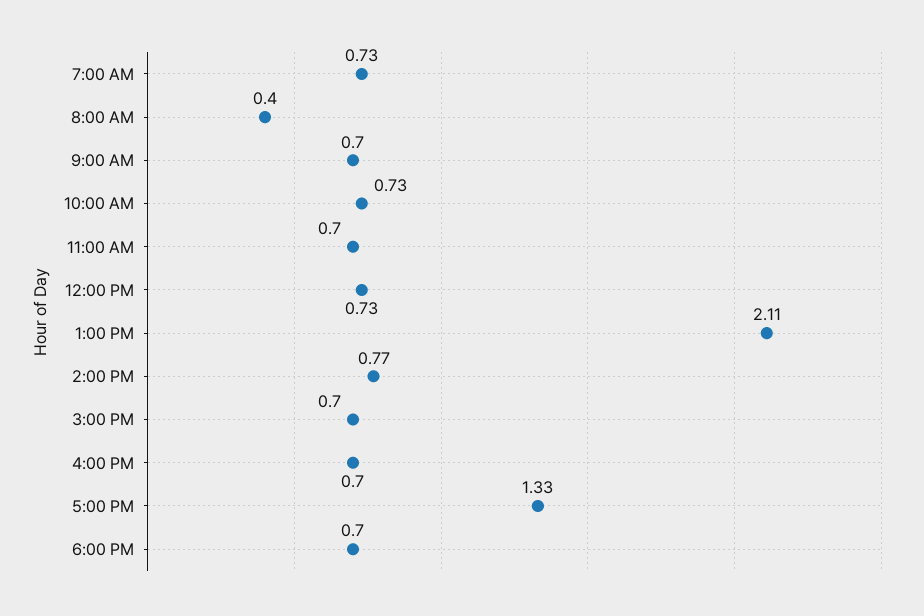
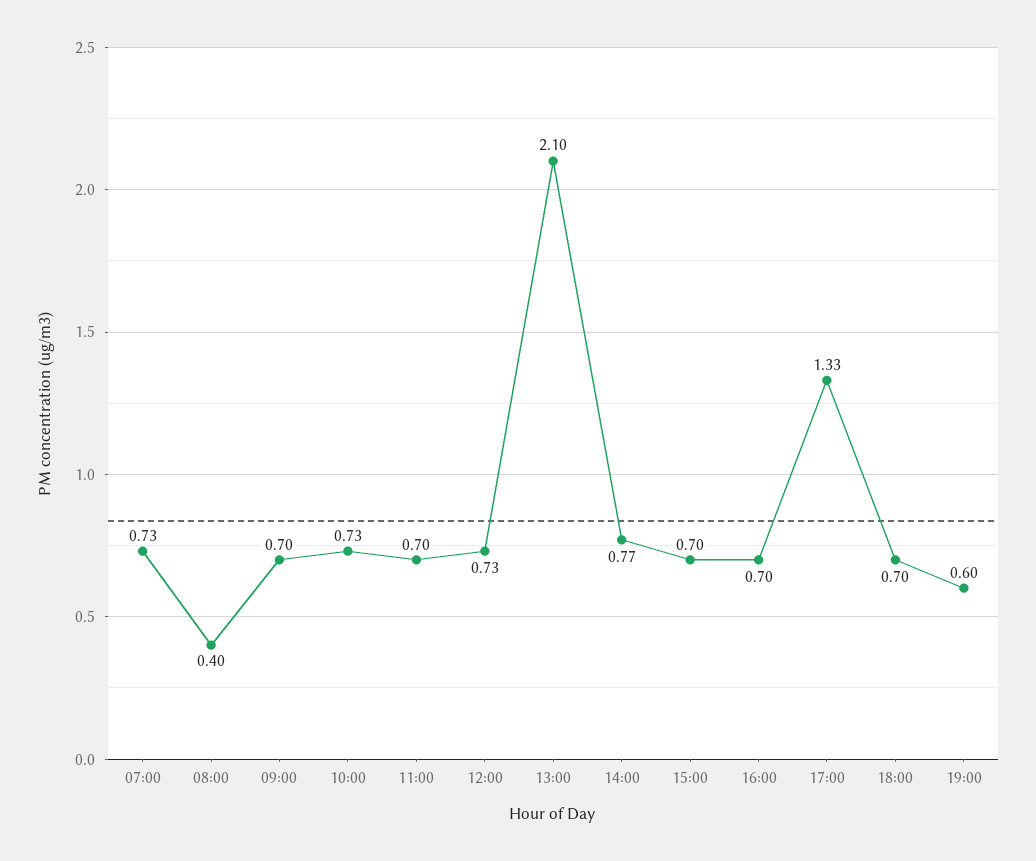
1:00 PM: 2.11 -> 2.1
19:00: none -> 0.6

